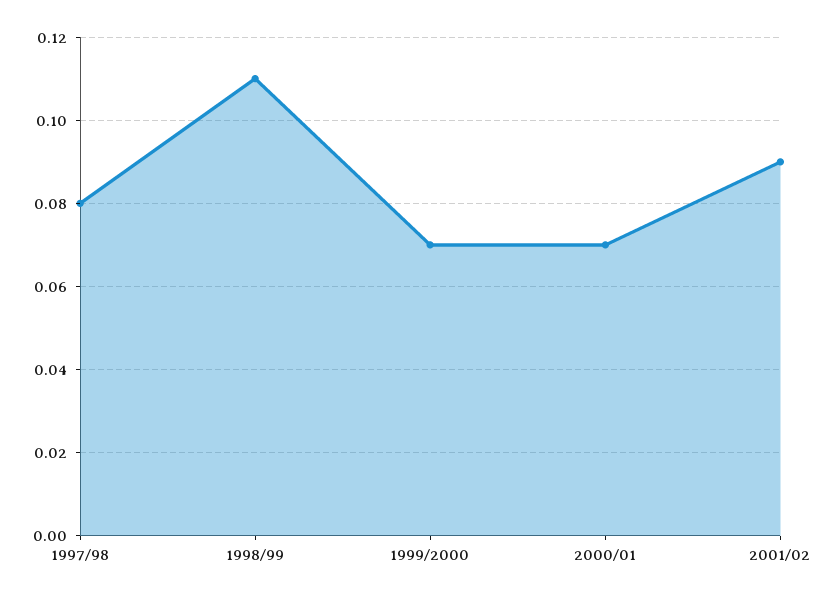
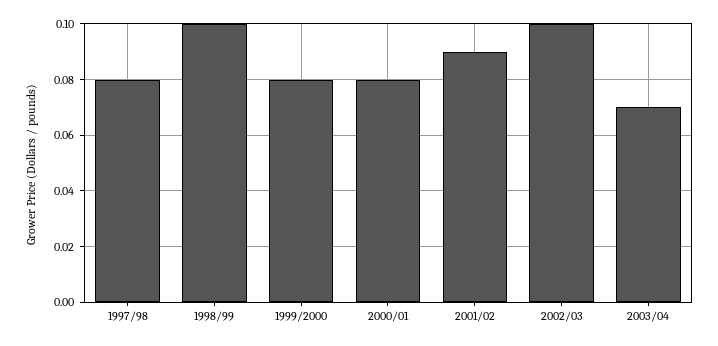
1998/99: 0.11 -> 0.1
1999/2000: 0.07 -> 0.08
2000/01: 0.07 -> 0.08
2002/03: none -> 0.1
2003/04: none -> 0.07

